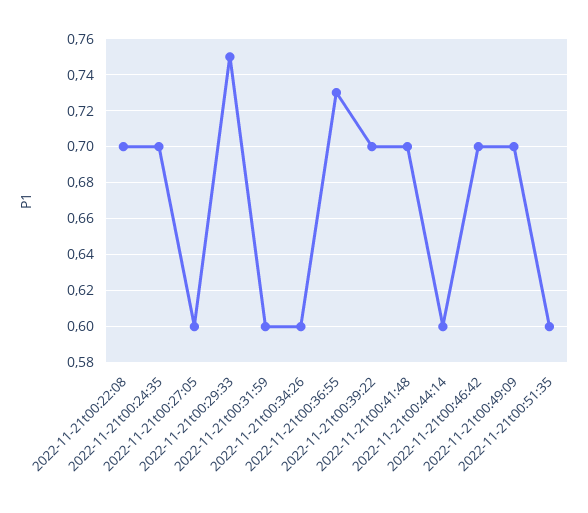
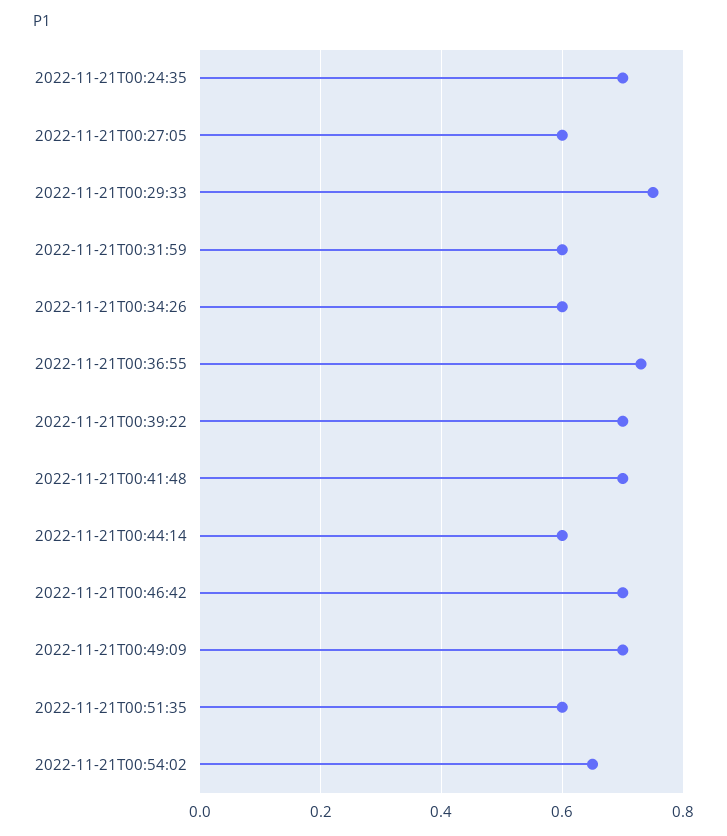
2022-11-21t00:22:08: 0.7 -> none
2022-11-21T00:54:02: none -> 0.65

